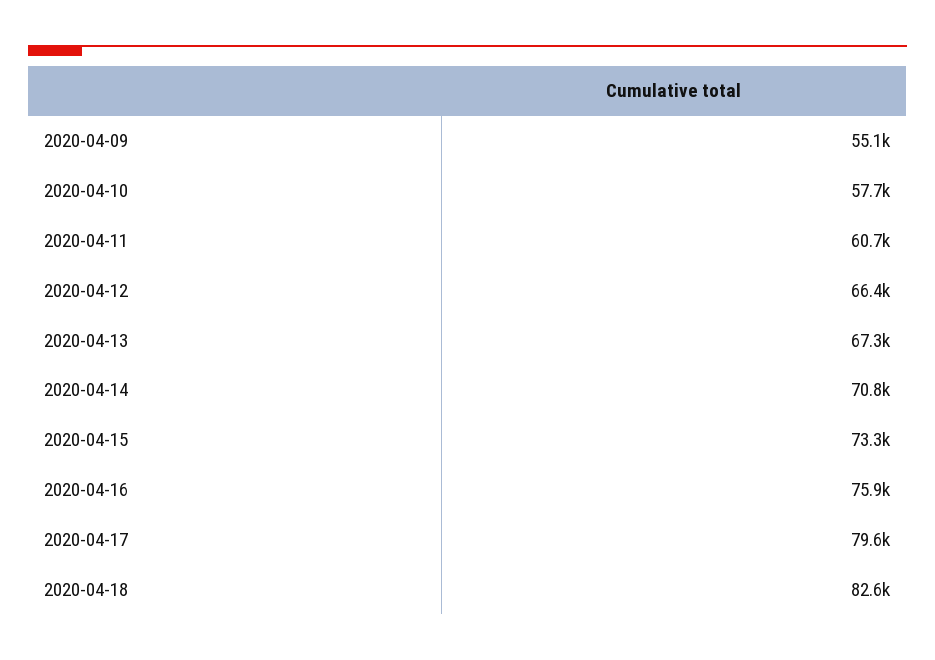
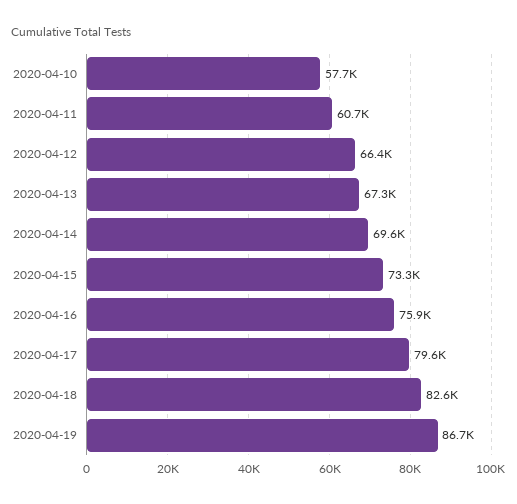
2020-04-09: 55100 -> none
2020-04-14: 70800 -> 69600
2020-04-19: none -> 86700

